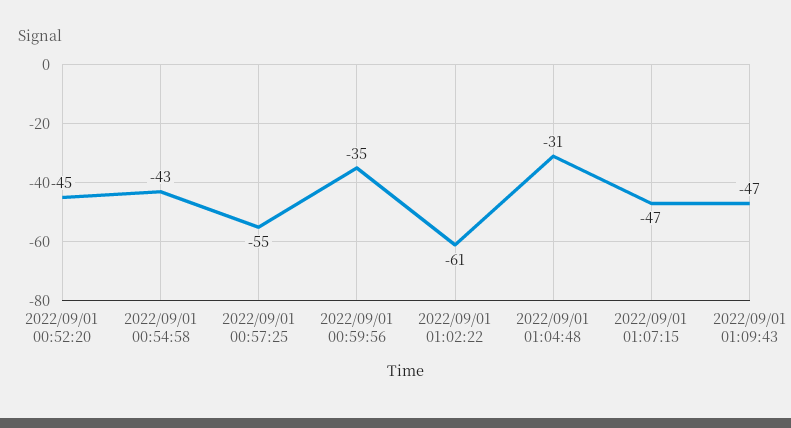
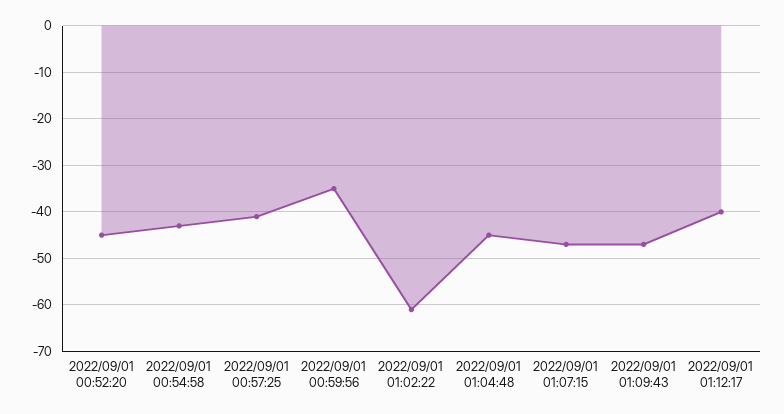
2022/09/01 00:57:25: -55 -> -40
2022/09/01 01:04:48: -31 -> -45
2022/09/01 01:12:17: none -> -40

